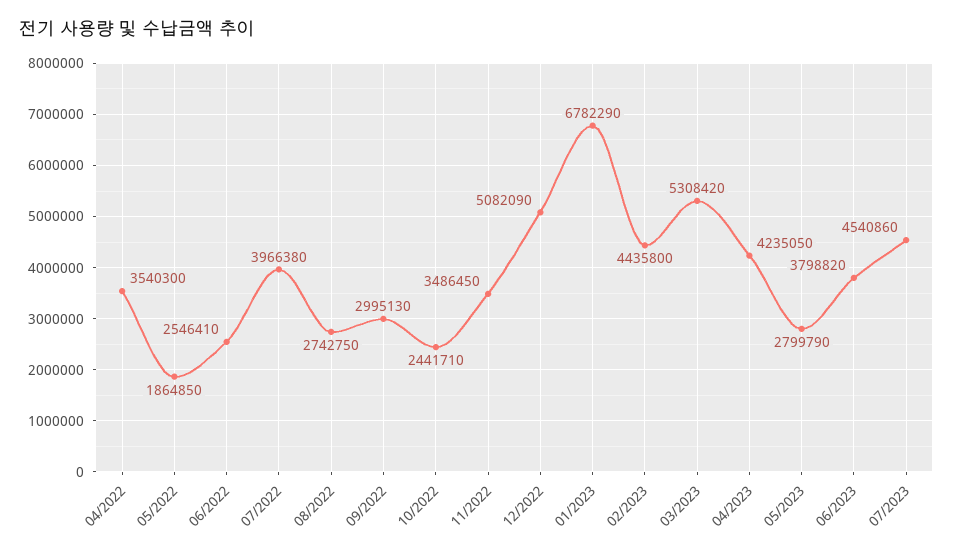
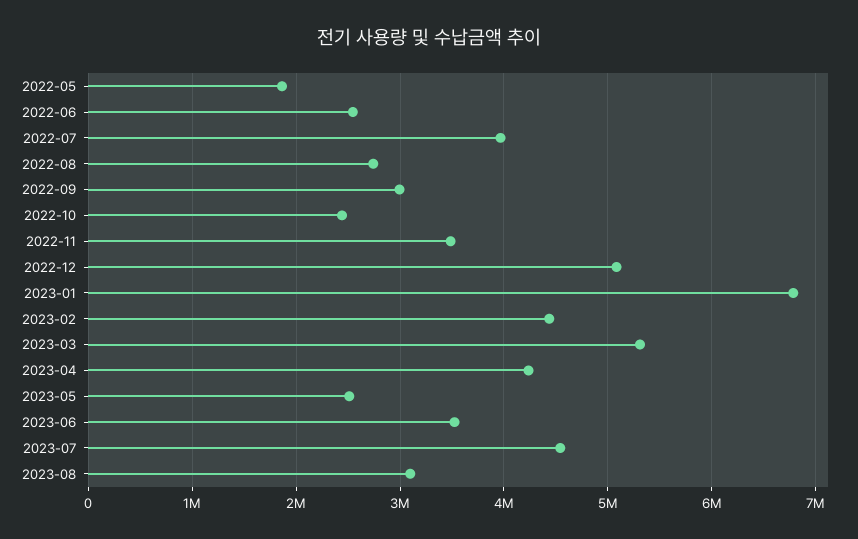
04/2022: 3540300 -> none
05/2023: 2799790 -> 2500000
06/2023: 3798820 -> 3500000
2023-08: none -> 3100000

